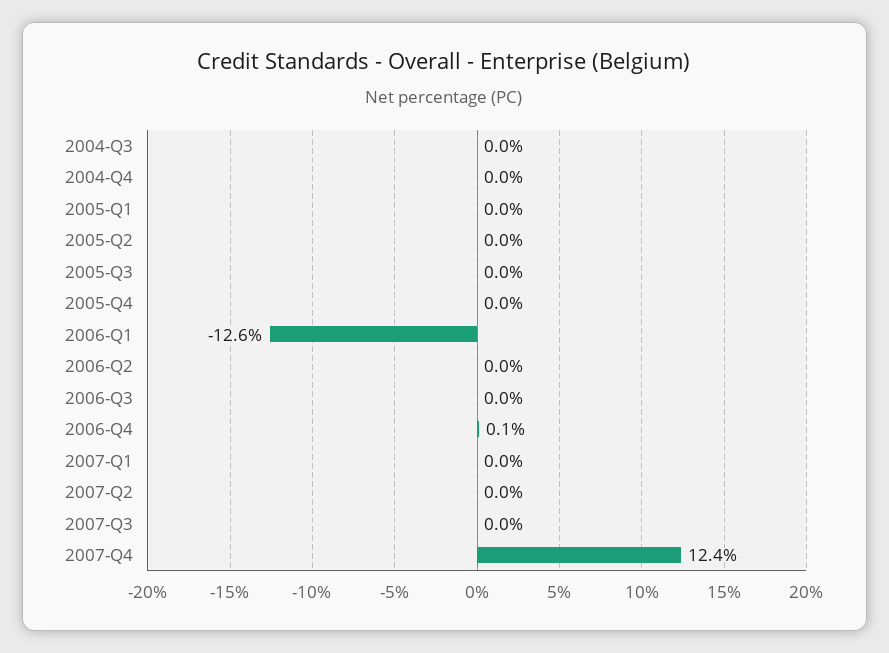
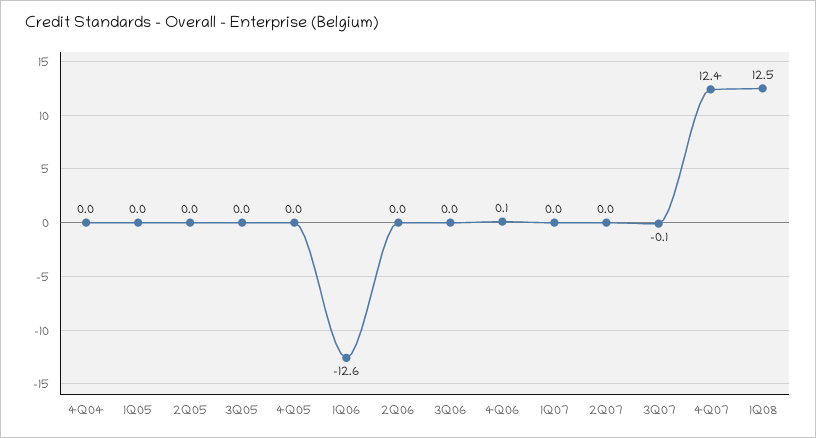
2004-Q3: 0 -> none
2007-Q3: 0 -> -0.1
1Q08: none -> 12.5

